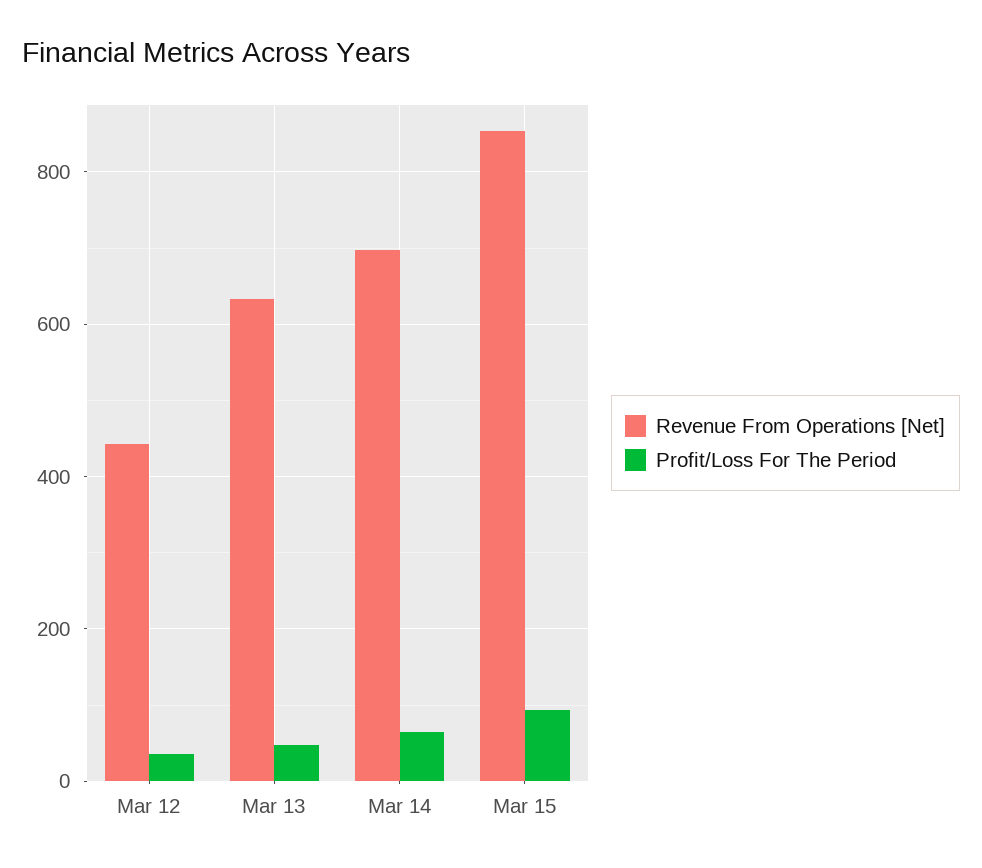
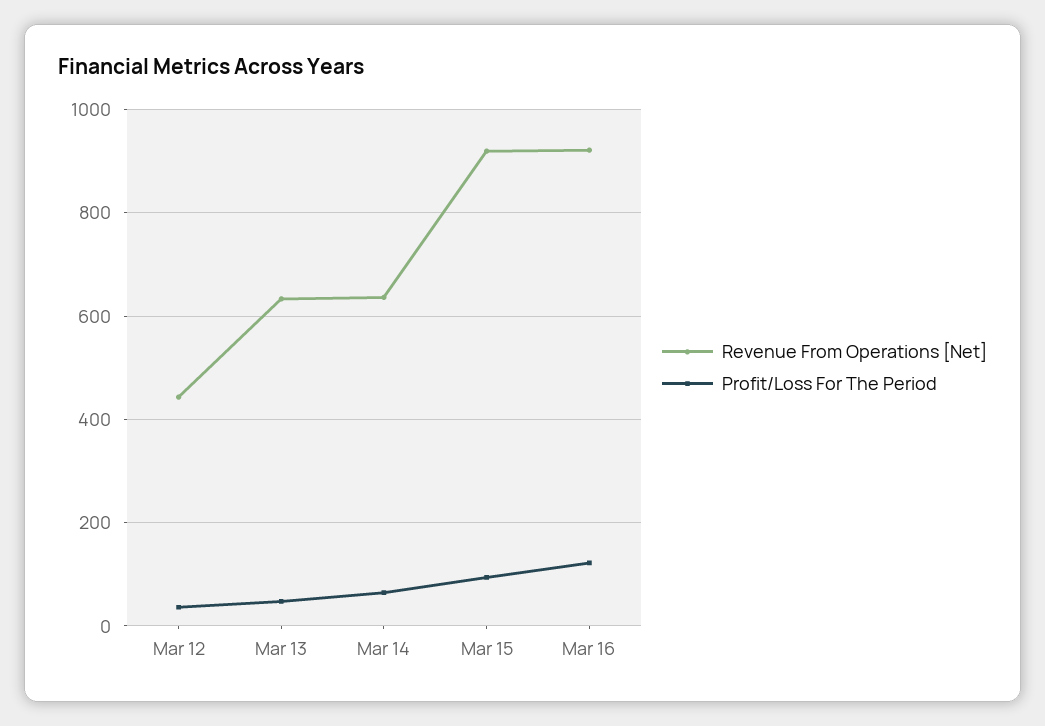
Revenue From Operations [Net], Mar 14: 700 -> 640
Revenue From Operations [Net], Mar 15: 860 -> 920
Revenue From Operations [Net], Mar 16: none -> 920
Profit/Loss For The Period, Mar 16: none -> 120

